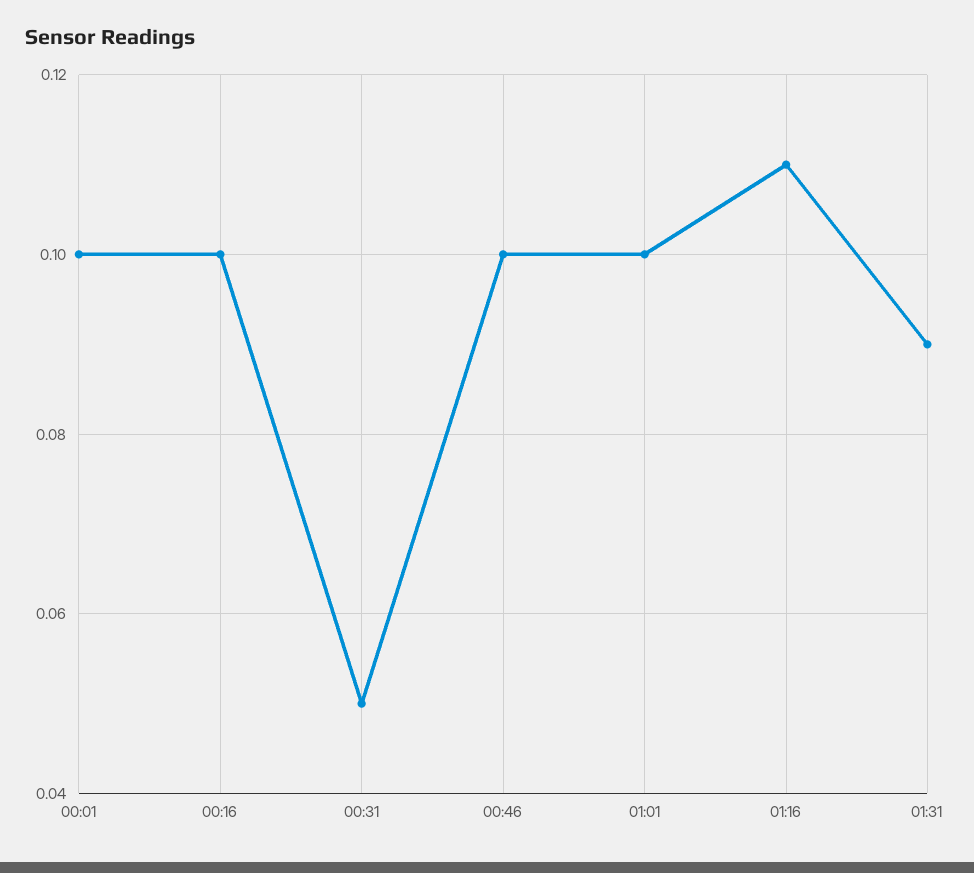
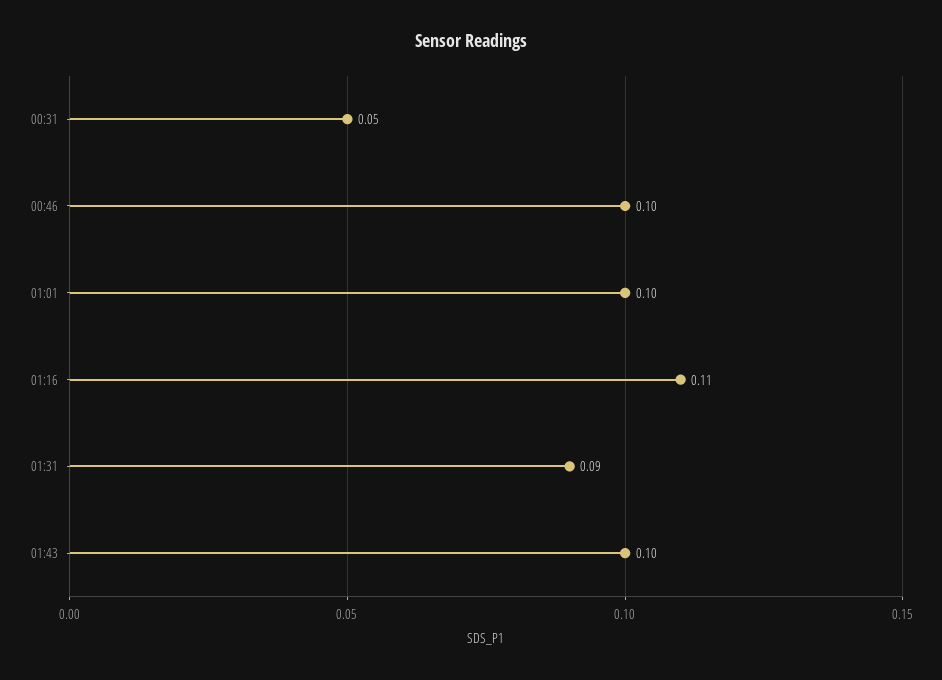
00:01: 0.1 -> none
00:16: 0.1 -> none
01:43: none -> 0.1

